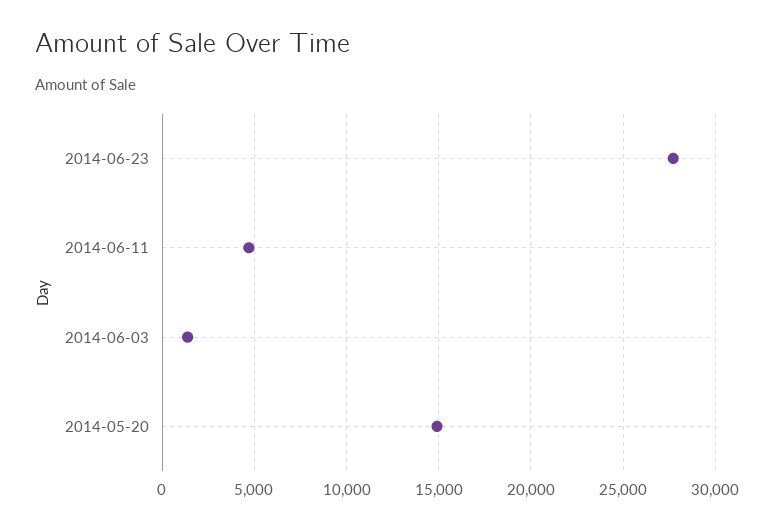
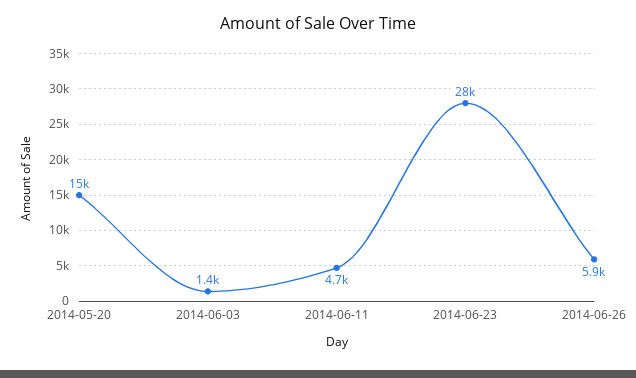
2014-06-26: none -> 5900

